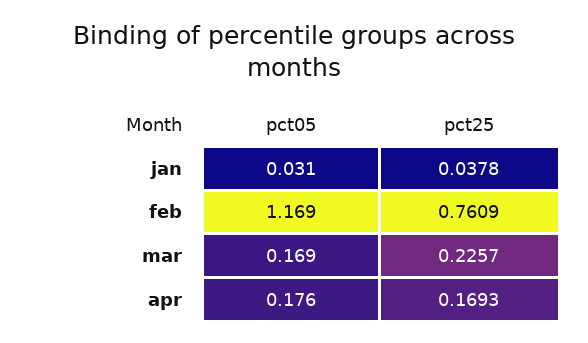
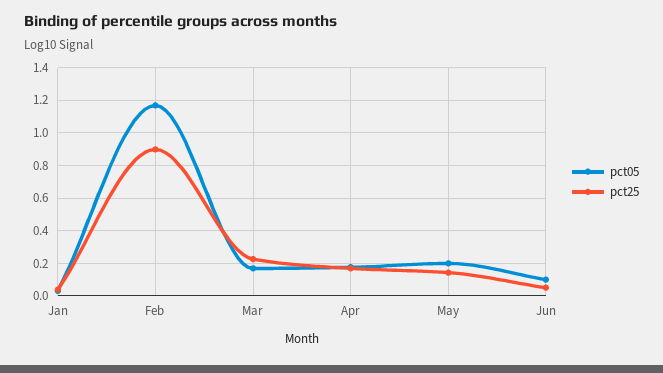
pct25, feb: 0.7609 -> 0.9
pct05, May: none -> 0.2
pct25, May: none -> 0.15
pct05, Jun: none -> 0.1
pct25, Jun: none -> 0.05

